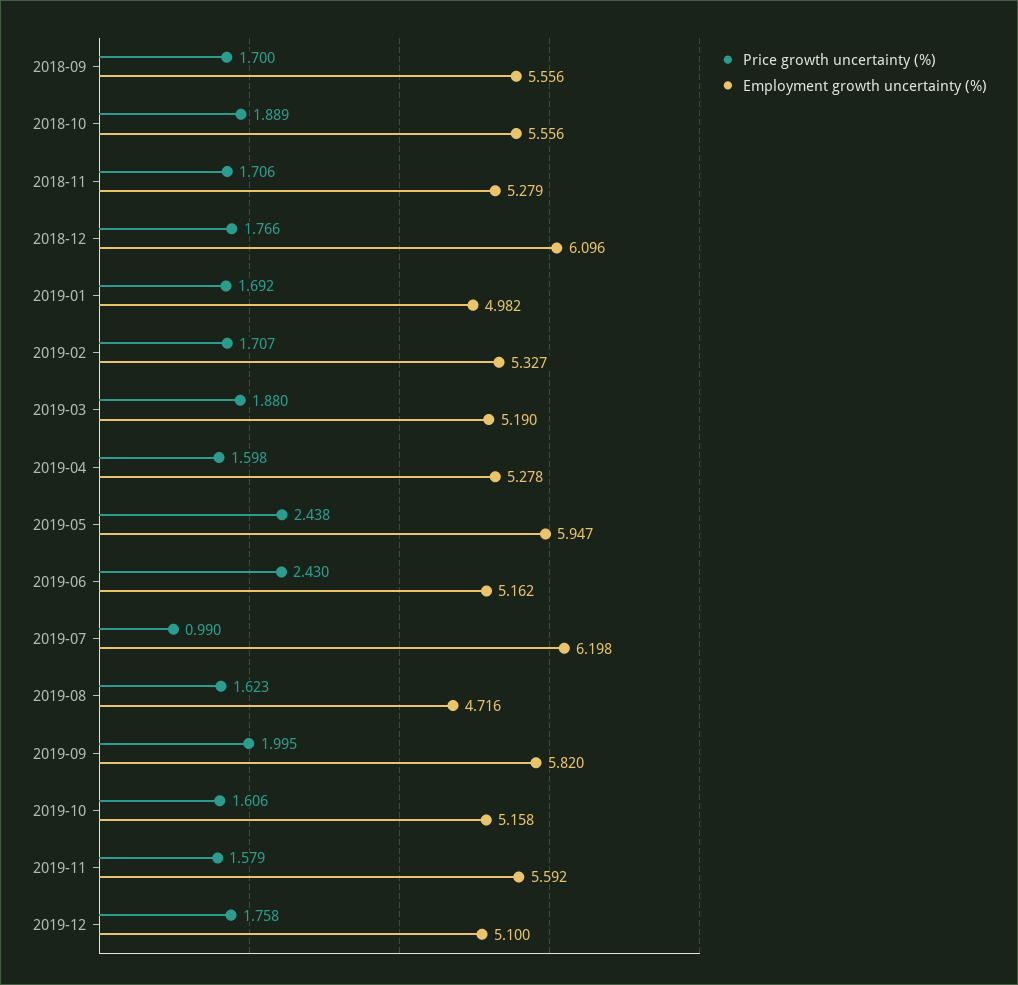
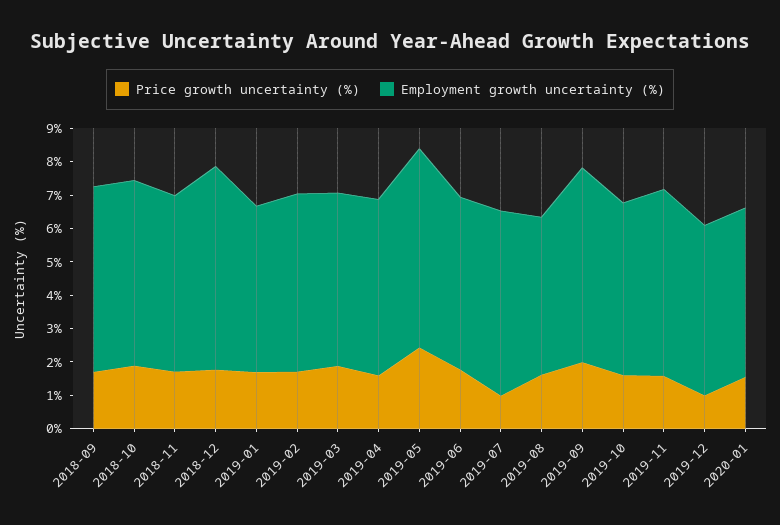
Price growth uncertainty (%), 2019-06: 2.43 -> 1.75
Employment growth uncertainty (%), 2019-07: 6.198 -> 5.5
Price growth uncertainty (%), 2019-12: 1.758 -> 1
Price growth uncertainty (%), 2020-01: none -> 1.5
Employment growth uncertainty (%), 2020-01: none -> 5

